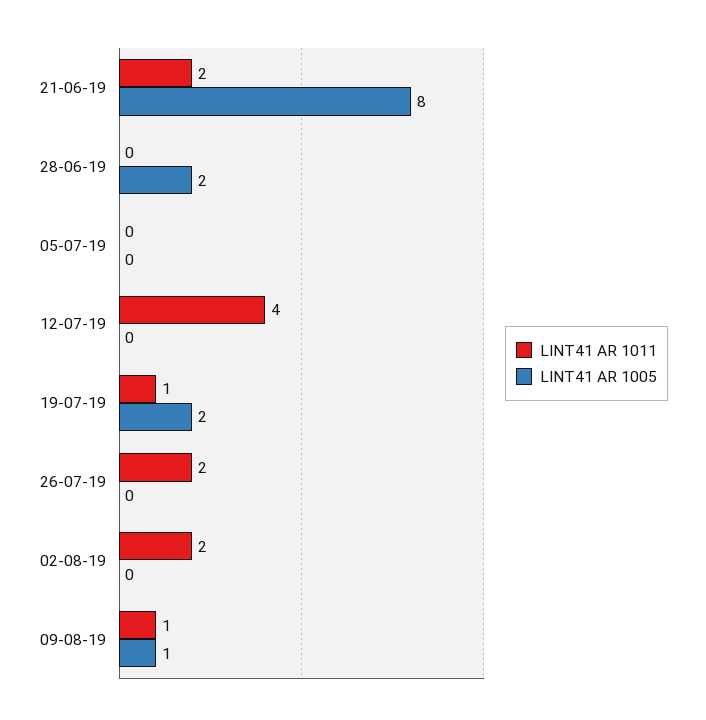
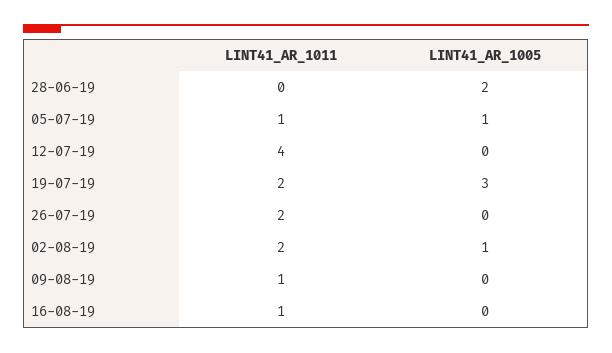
LINT41 AR 1011, 21-06-19: 2 -> none
LINT41 AR 1005, 21-06-19: 8 -> none
LINT41 AR 1011, 05-07-19: 0 -> 1
LINT41 AR 1005, 05-07-19: 0 -> 1
LINT41 AR 1011, 19-07-19: 1 -> 2
LINT41 AR 1005, 19-07-19: 2 -> 3
LINT41 AR 1005, 02-08-19: 0 -> 1
LINT41 AR 1005, 09-08-19: 1 -> 0
LINT41 AR 1011, 16-08-19: none -> 1
LINT41 AR 1005, 16-08-19: none -> 0

